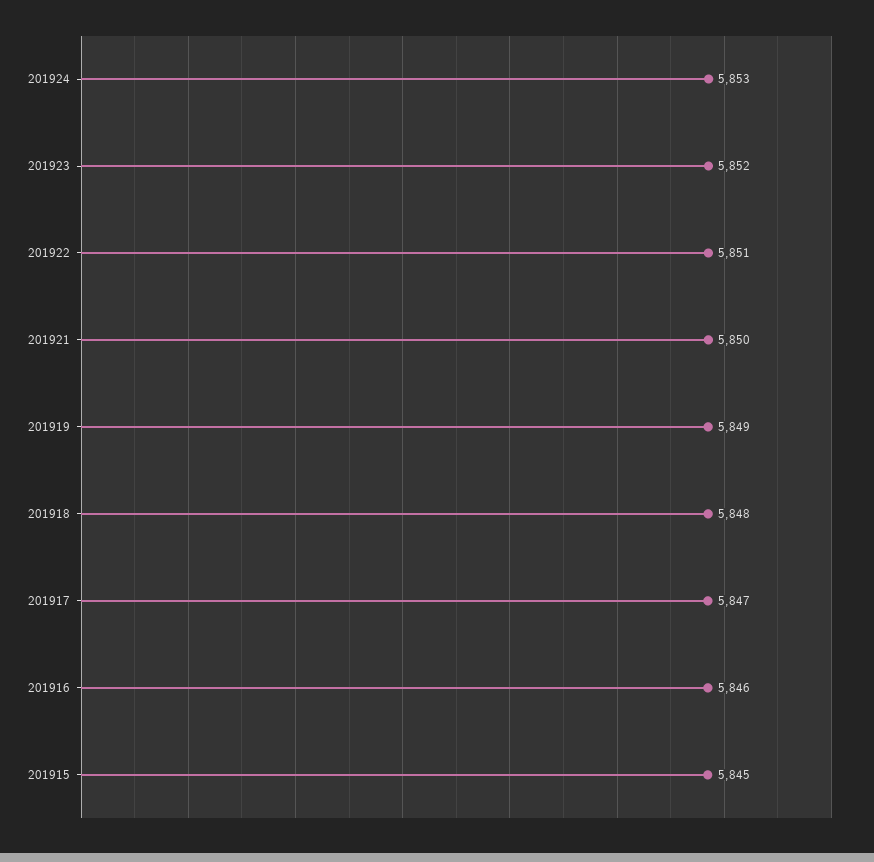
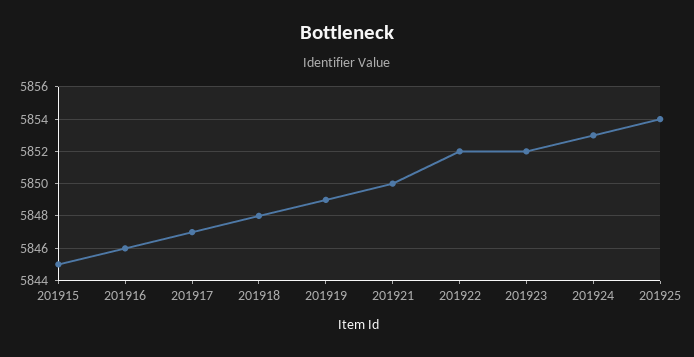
201922: 5851 -> 5852
201925: none -> 5854

